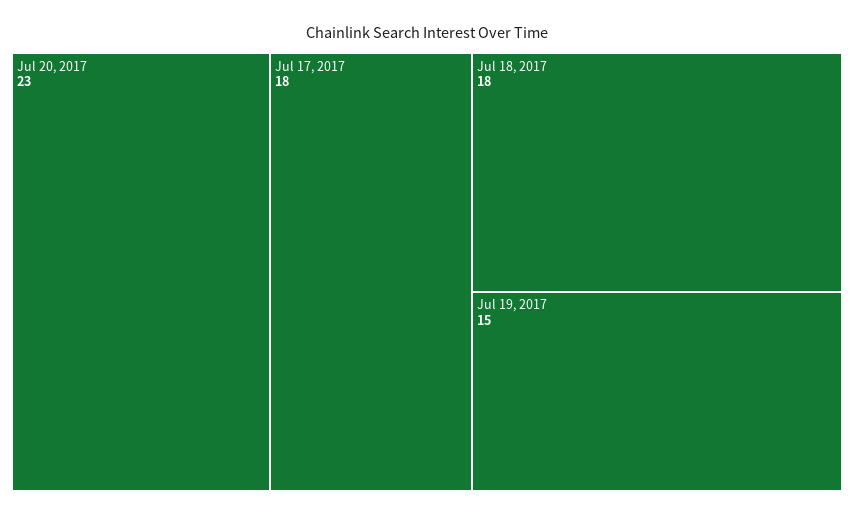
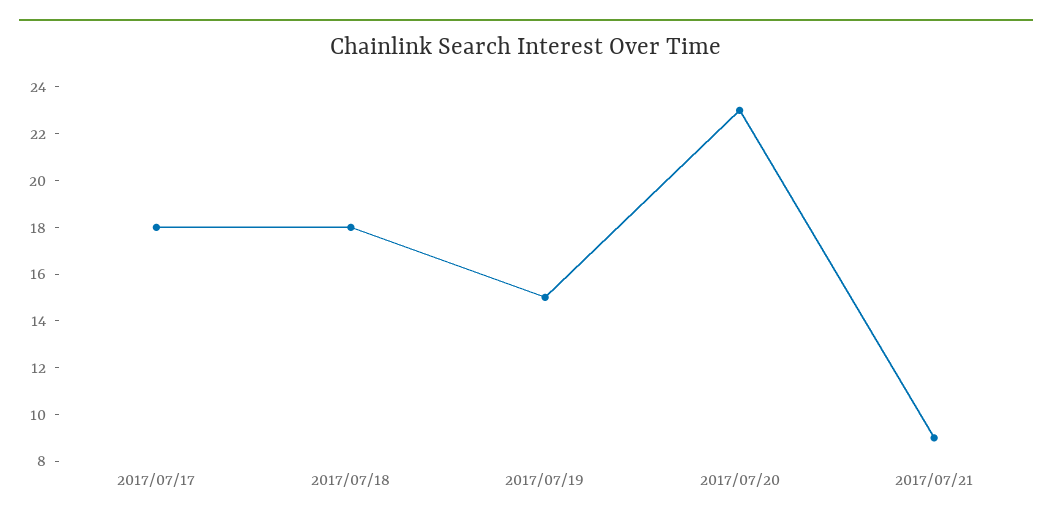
2017/07/21: none -> 9

